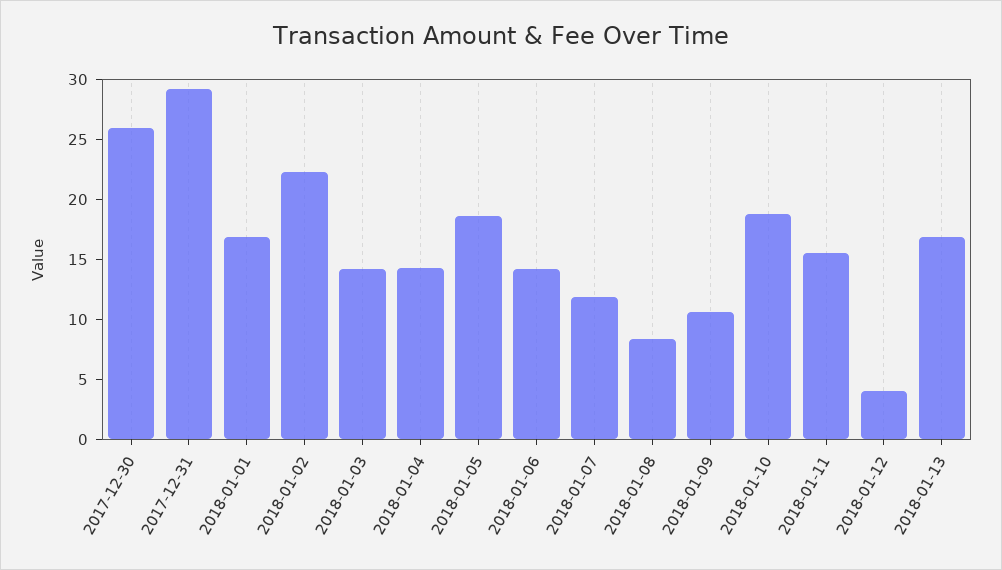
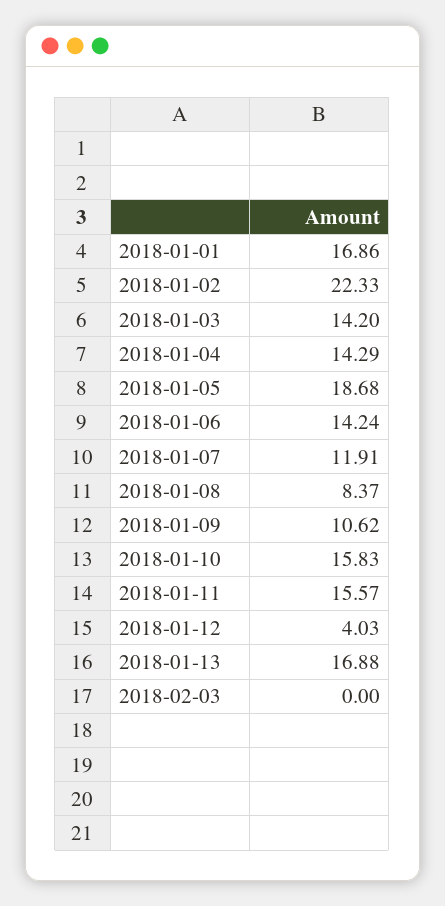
2017-12-30: 26 -> none
2017-12-31: 29 -> none
2018-01-10: 19 -> 15.83
2018-02-03: none -> 0

